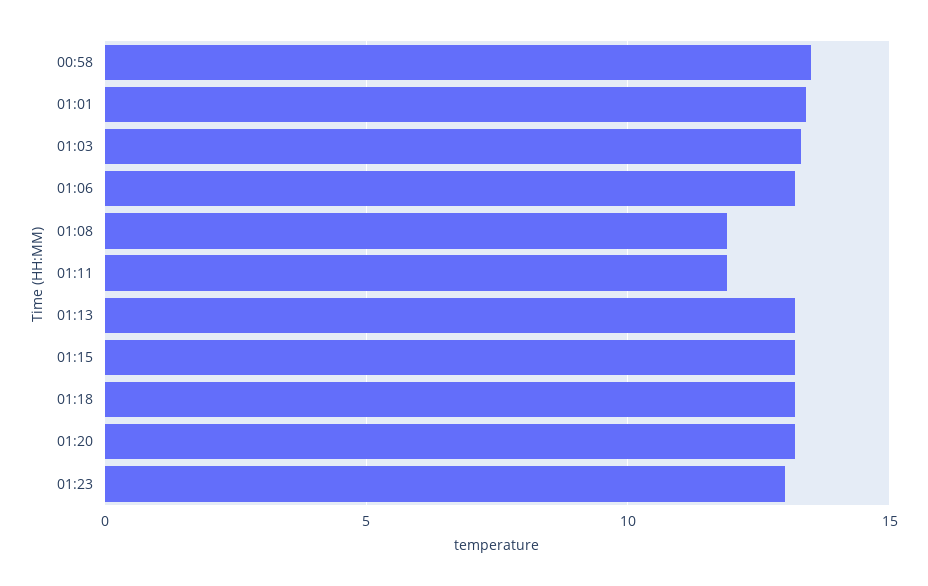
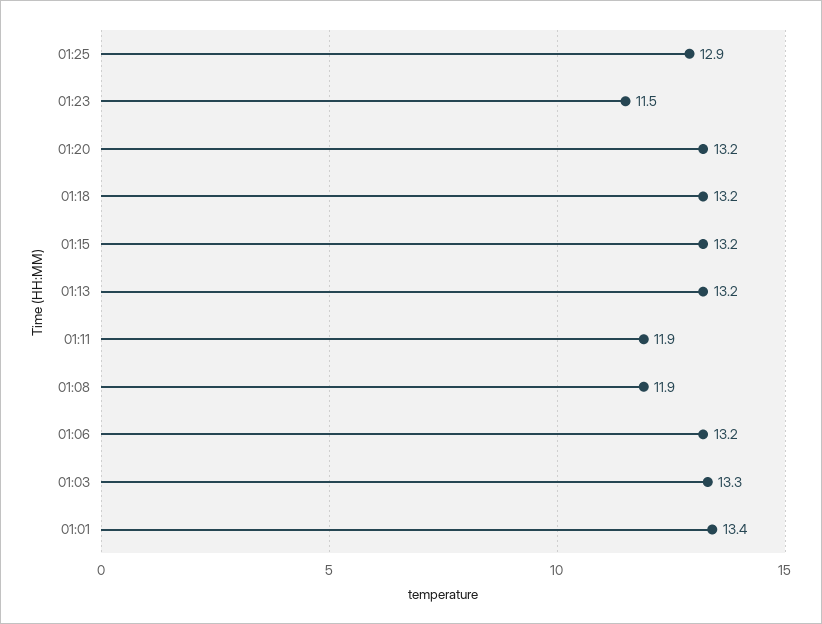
00:58: 13.5 -> none
01:23: 13 -> 11.5
01:25: none -> 12.9

